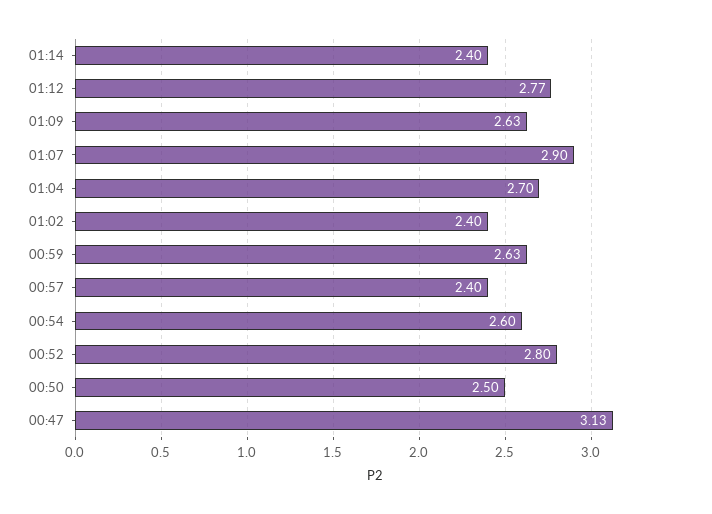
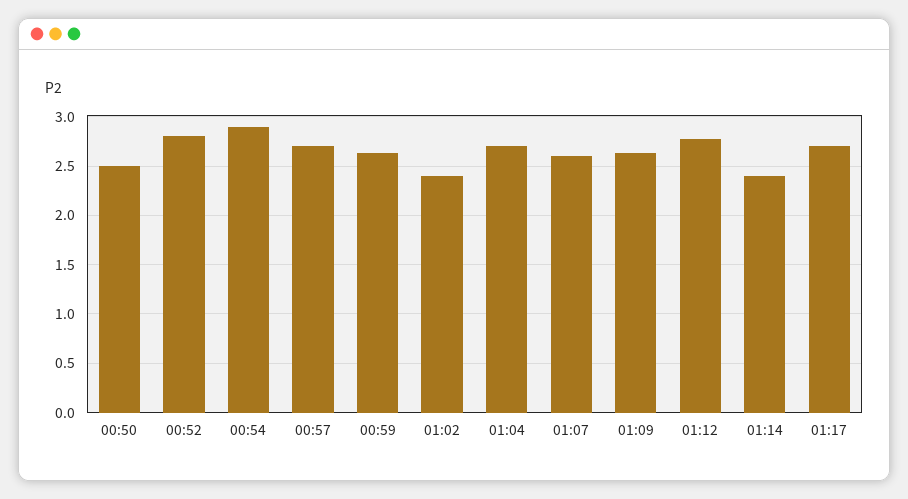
01:07: 2.9 -> 2.6
00:57: 2.4 -> 2.7
00:54: 2.6 -> 2.9
00:47: 3.13 -> none
01:17: none -> 2.7

